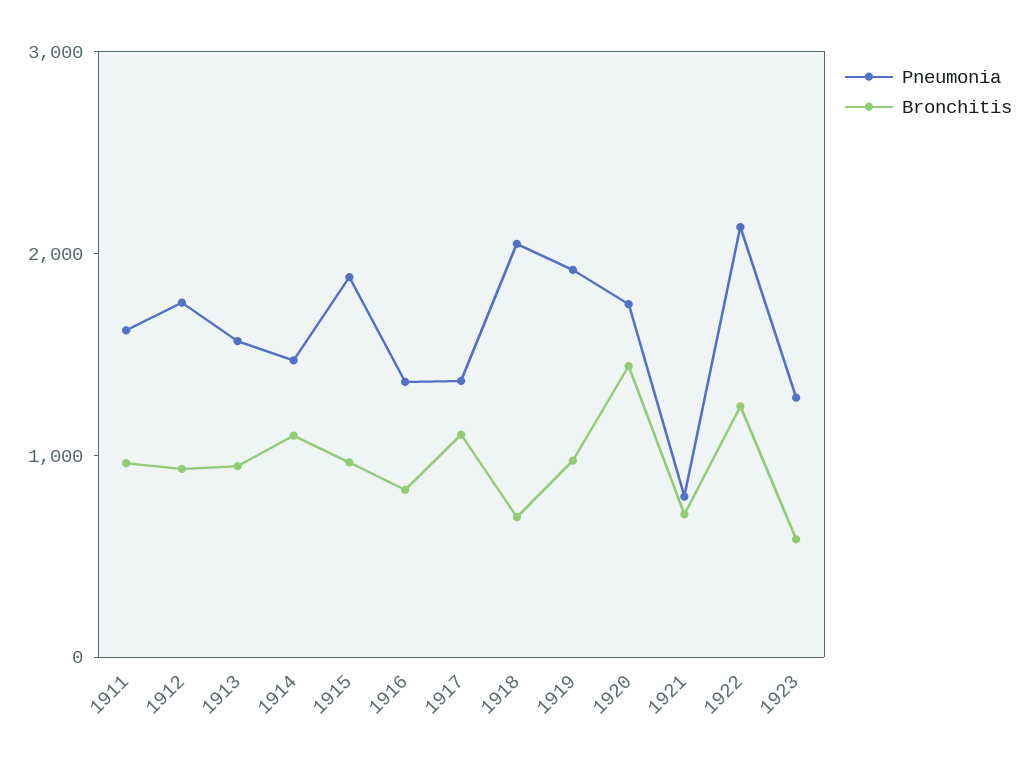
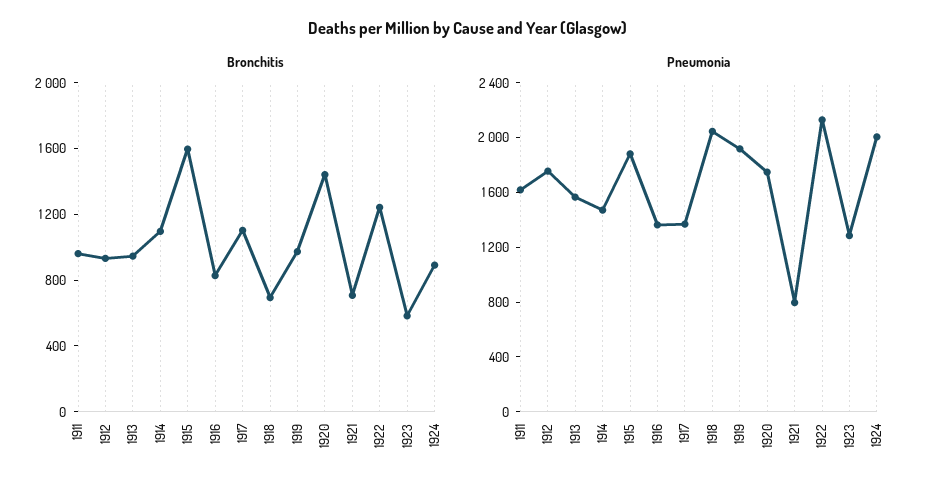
Bronchitis, 1915: 1000 -> 1600
Bronchitis, 1924: none -> 900
Pneumonia, 1924: none -> 2000

